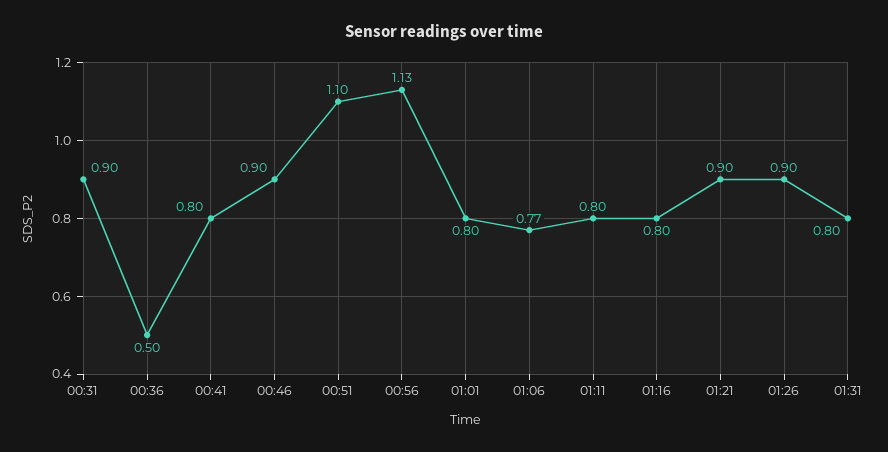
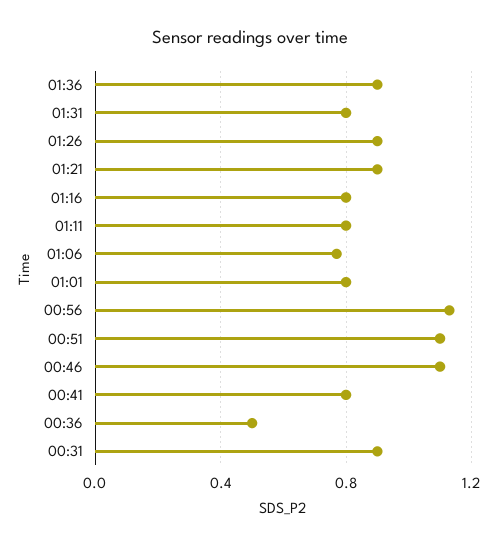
00:46: 0.9 -> 1.1
01:36: none -> 0.9

